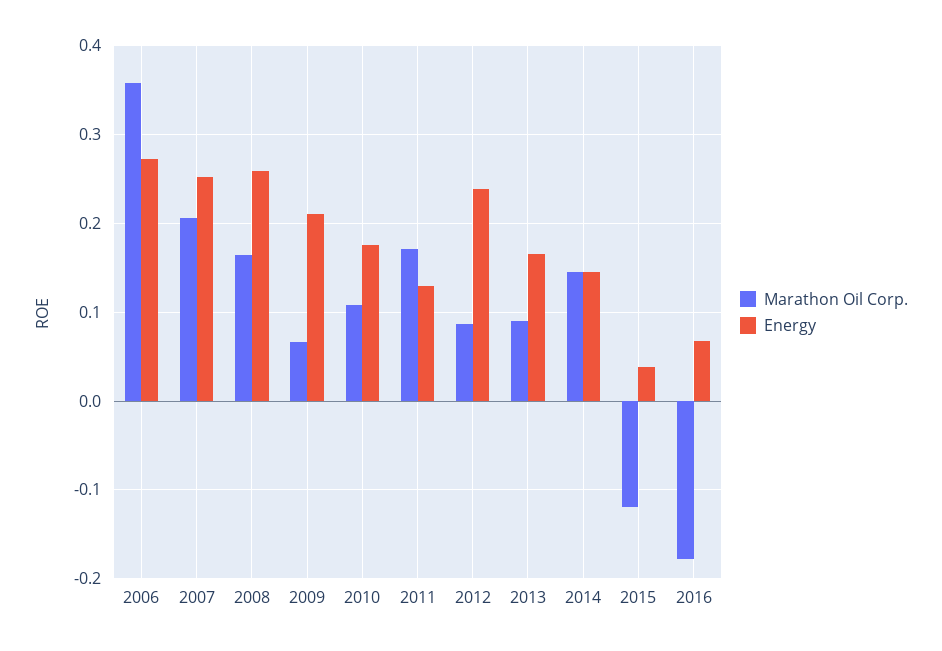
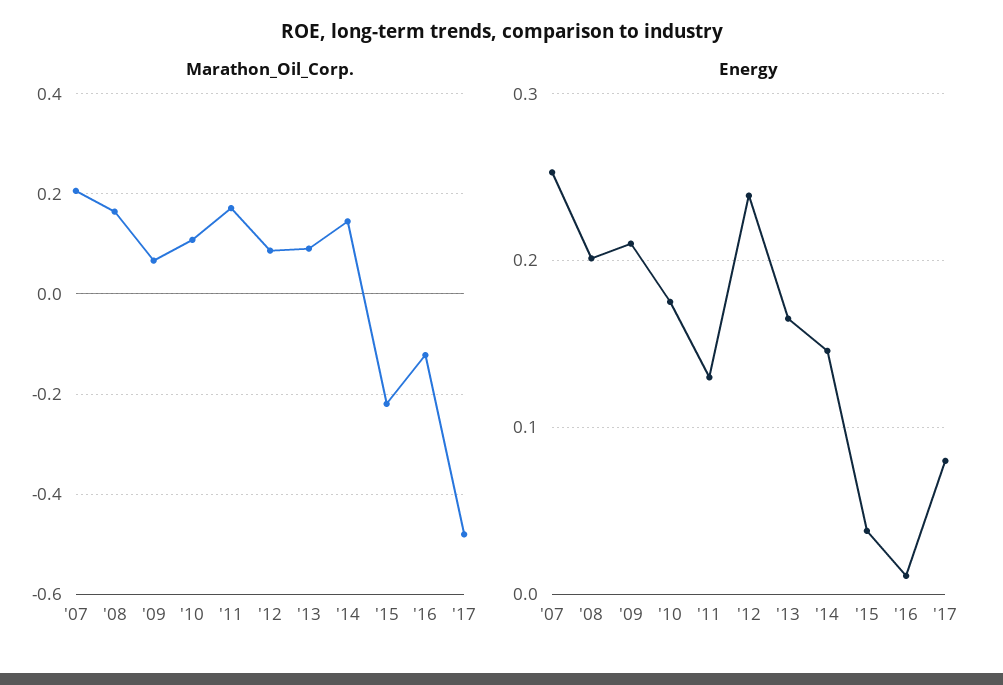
Marathon Oil Corp., 2006: 0.36 -> none
Energy, 2006: 0.27 -> none
Energy, 2008: 0.26 -> 0.2
Marathon Oil Corp., 2015: -0.12 -> -0.22
Marathon Oil Corp., 2016: -0.18 -> -0.12
Energy, 2016: 0.07 -> 0.01
Marathon Oil Corp., '17: none -> -0.48
Energy, '17: none -> 0.08

